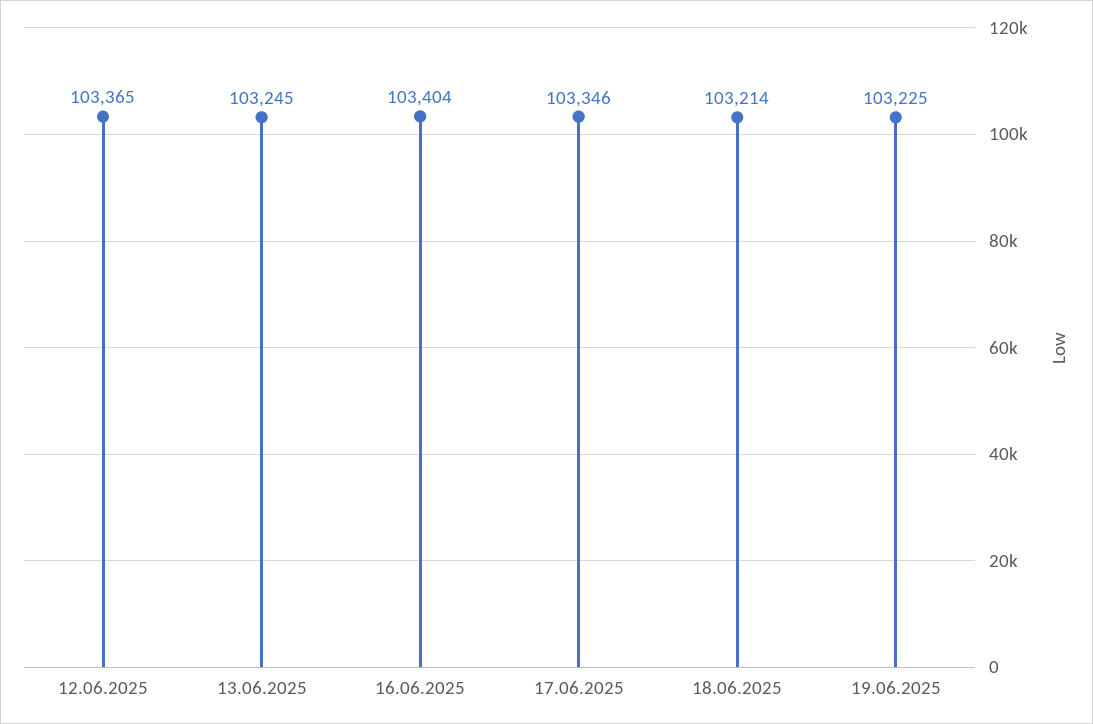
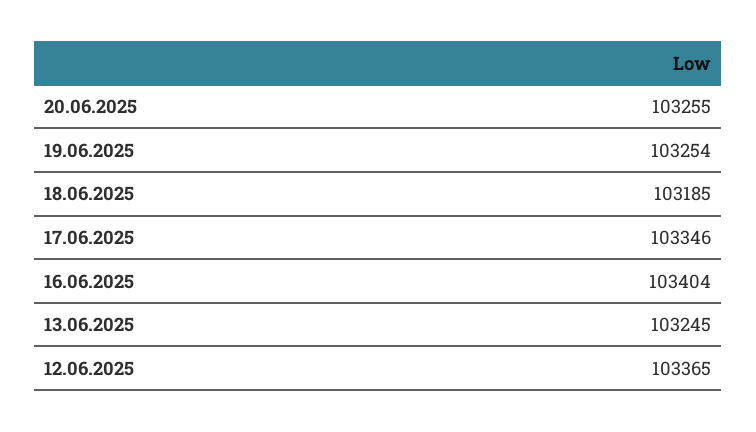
18.06.2025: 103214 -> 103185
19.06.2025: 103225 -> 103254
20.06.2025: none -> 103255

